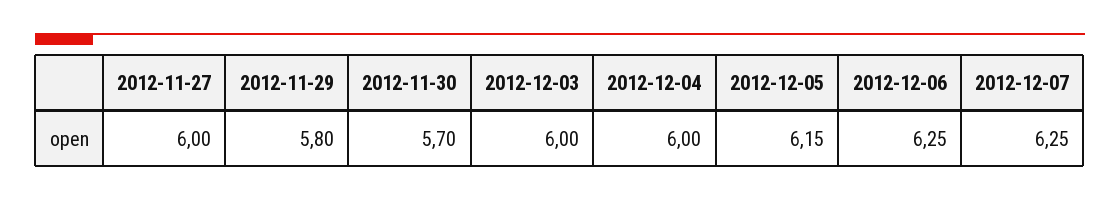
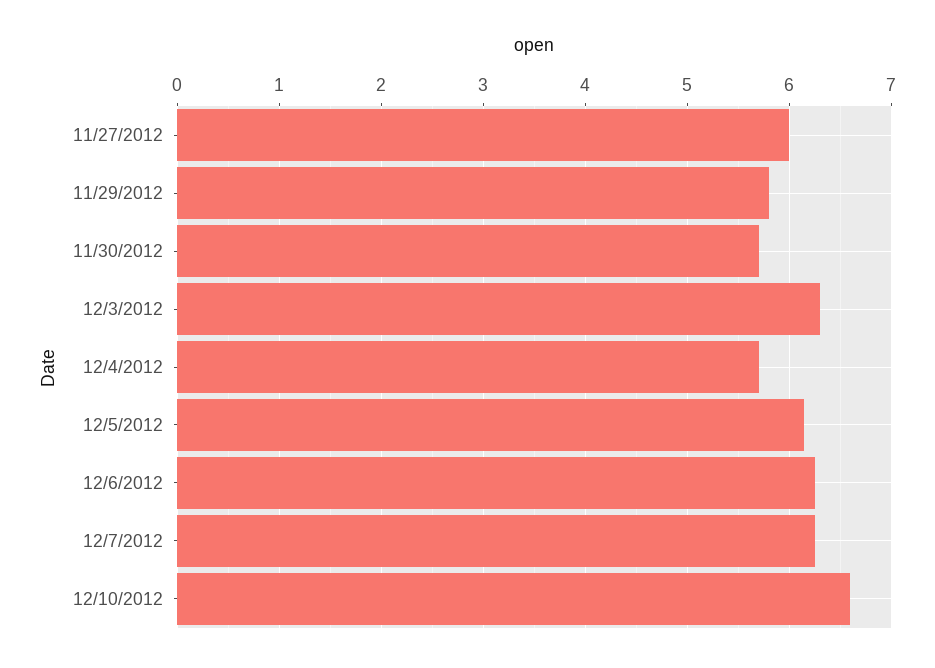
2012-12-03: 6 -> 6.3
2012-12-04: 6 -> 5.7
12/10/2012: none -> 6.6

